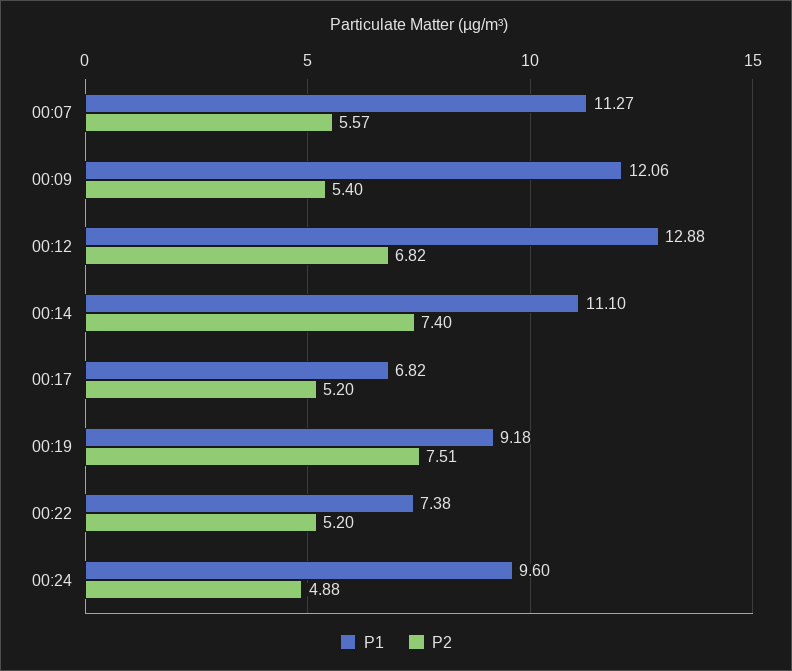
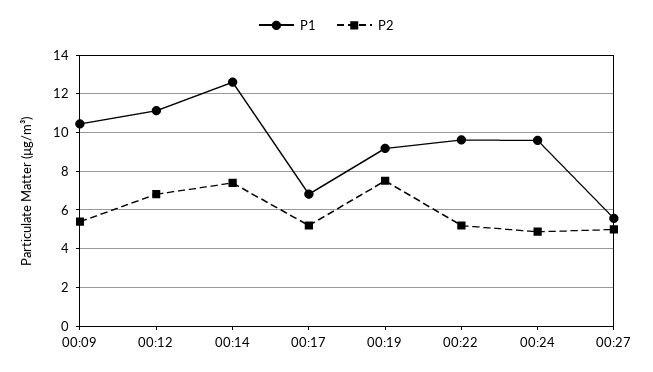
P1, 00:07: 11.27 -> none
P2, 00:07: 5.57 -> none
P1, 00:09: 12.06 -> 10.5
P1, 00:12: 12.88 -> 11
P1, 00:14: 11.1 -> 12.5
P1, 00:22: 7.38 -> 9.5
P1, 00:27: none -> 5.5
P2, 00:27: none -> 5

